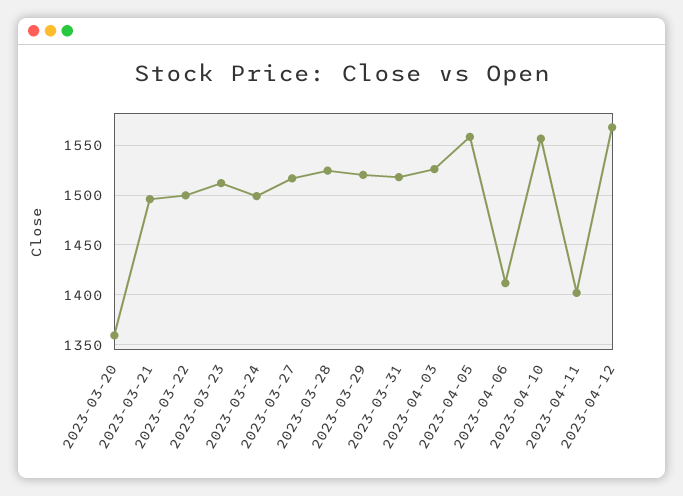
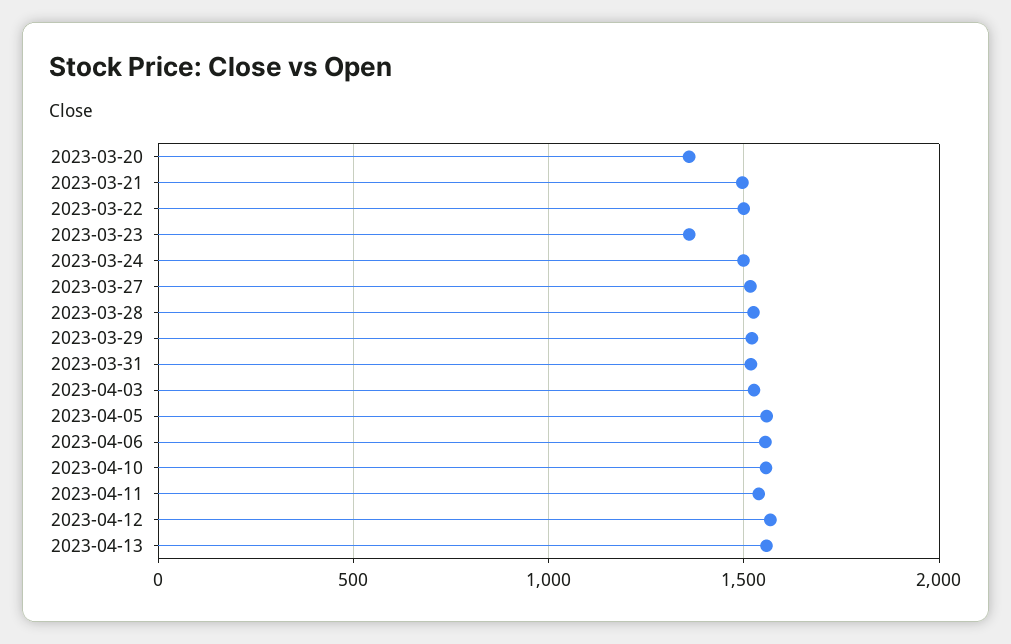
2023-03-23: 1510 -> 1350
2023-04-06: 1410 -> 1550
2023-04-11: 1400 -> 1550
2023-04-13: none -> 1550

